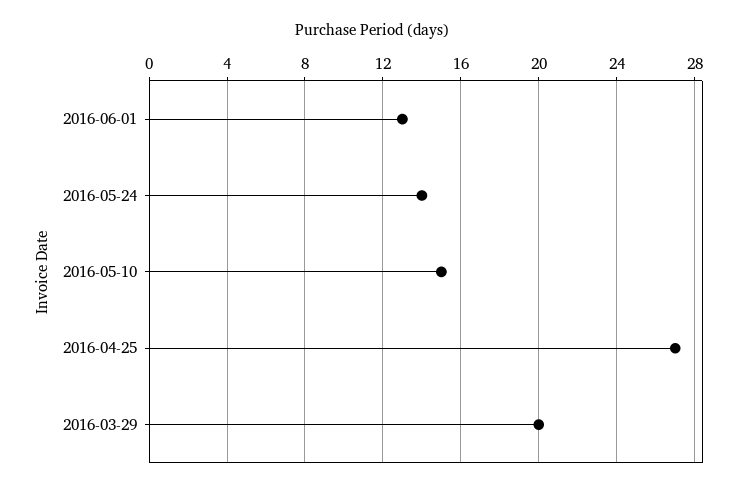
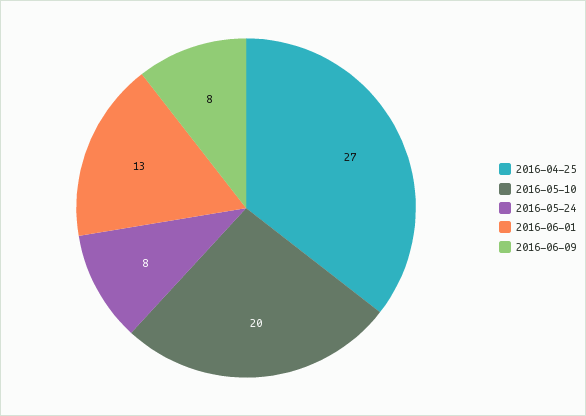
2016-05-24: 14 -> 8
2016-05-10: 15 -> 20
2016-03-29: 20 -> none
2016-06-09: none -> 8

